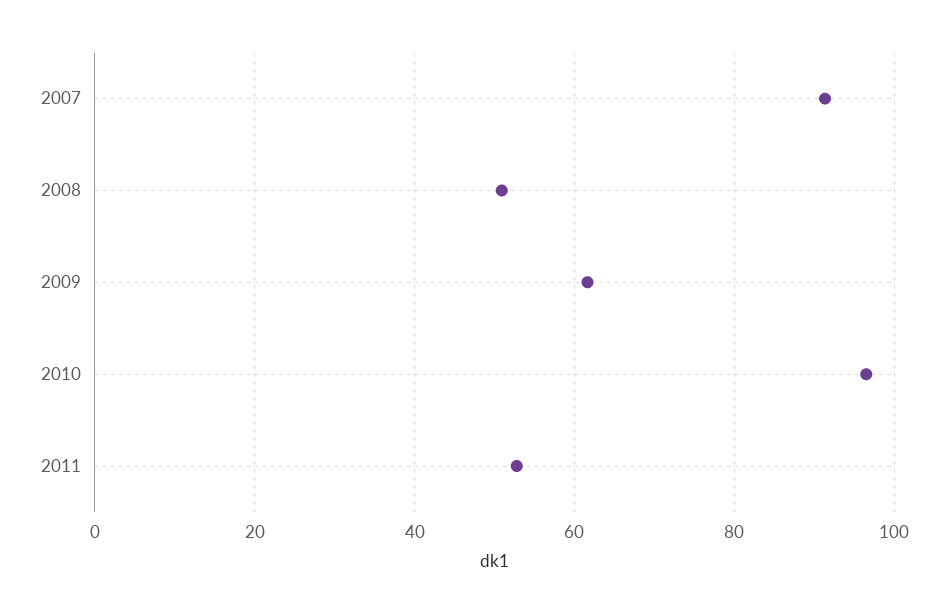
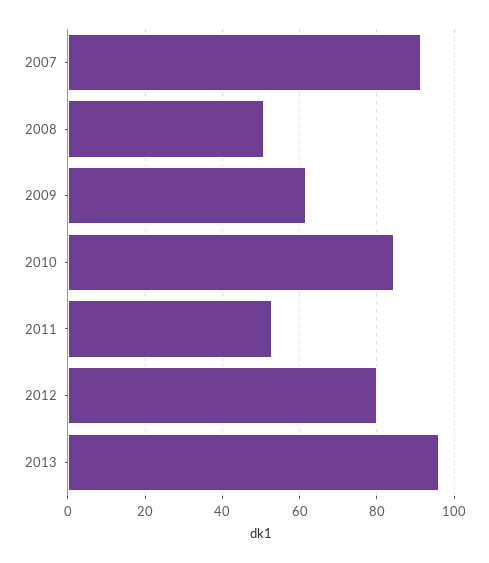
2010: 96 -> 84
2012: none -> 80
2013: none -> 96

